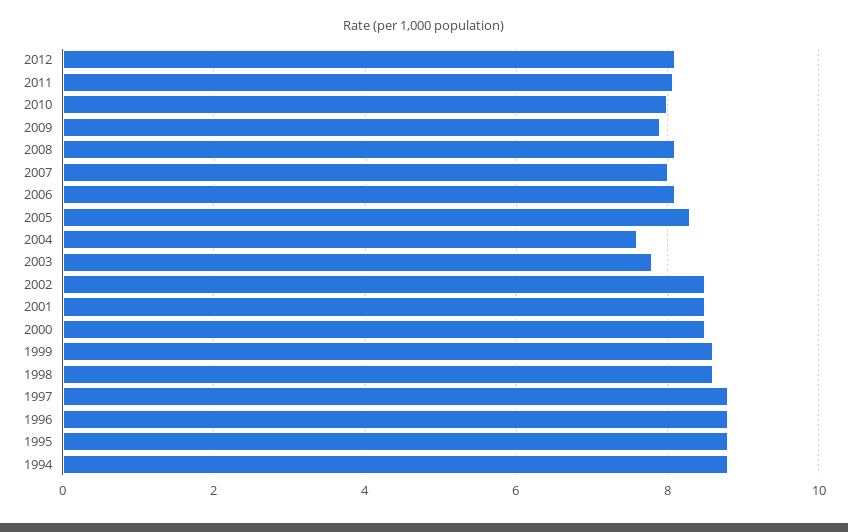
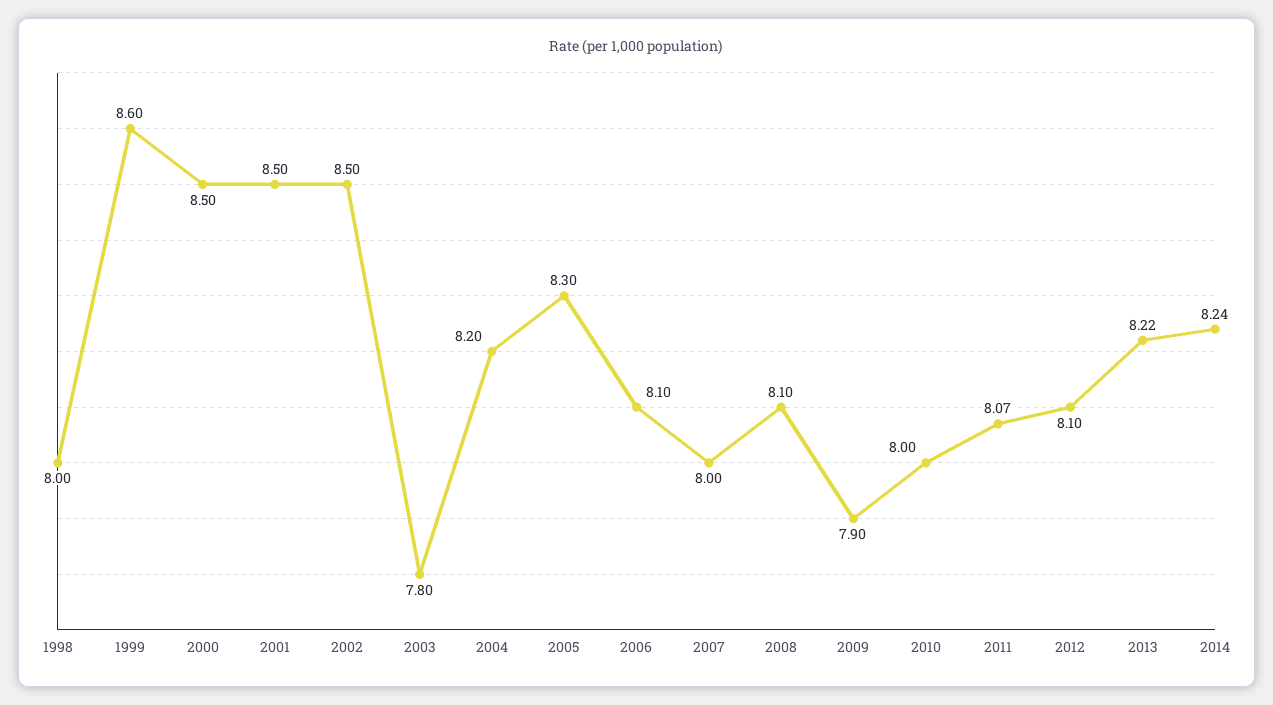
2004: 7.6 -> 8.2
1998: 8.6 -> 8
1997: 8.8 -> none
1996: 8.8 -> none
1995: 8.8 -> none
1994: 8.8 -> none
2013: none -> 8.22
2014: none -> 8.24

